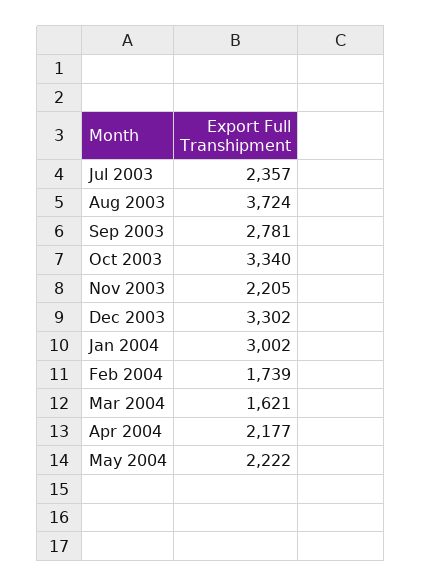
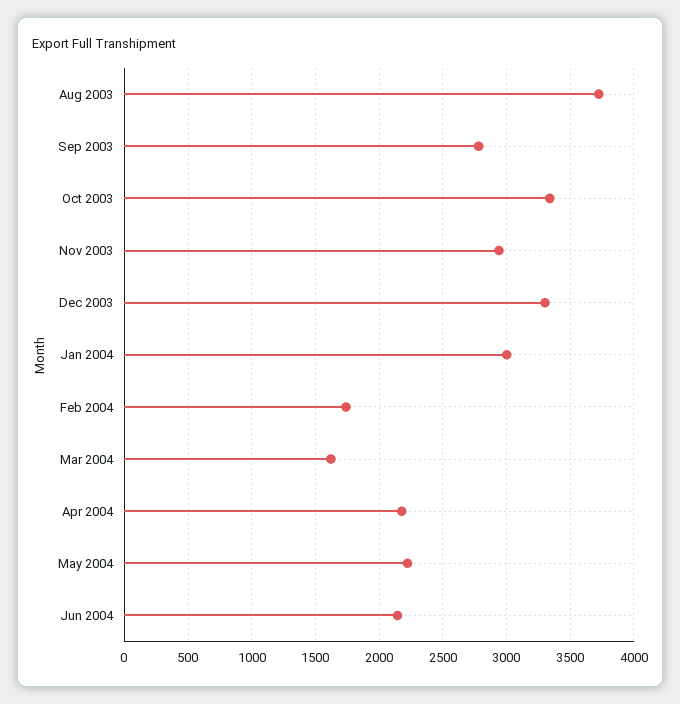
Jul 2003: 2357 -> none
Nov 2003: 2205 -> 2950
Jun 2004: none -> 2150

